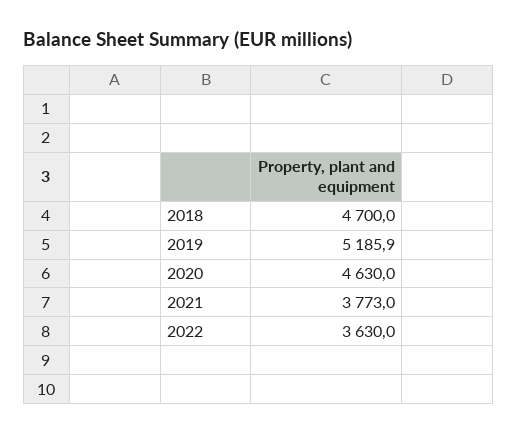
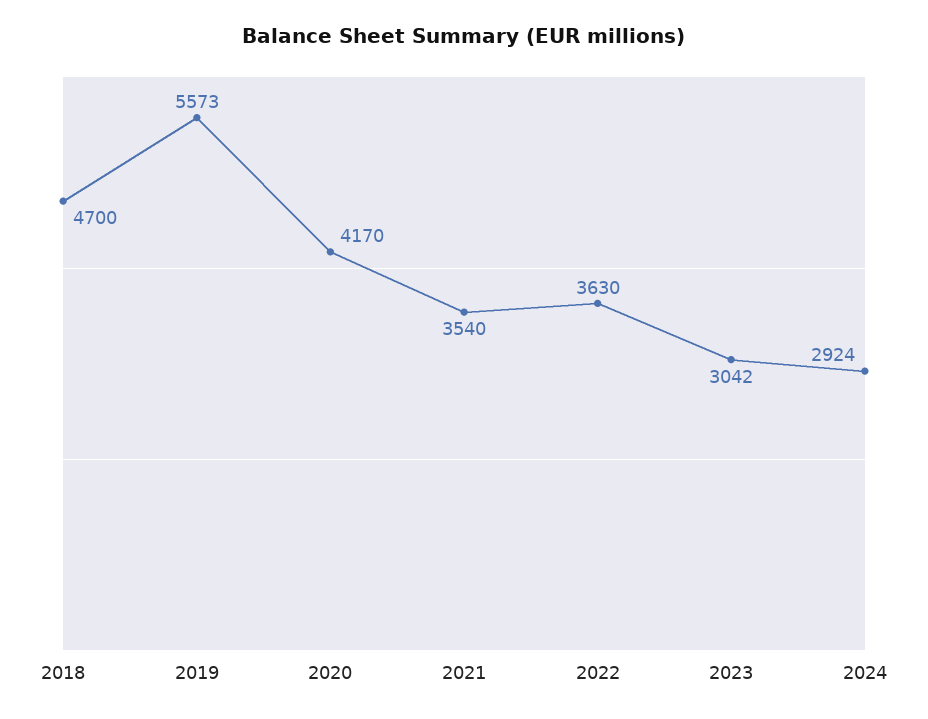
2019: 5185.9 -> 5573
2020: 4630 -> 4170
2021: 3773 -> 3540
2023: none -> 3042
2024: none -> 2924

